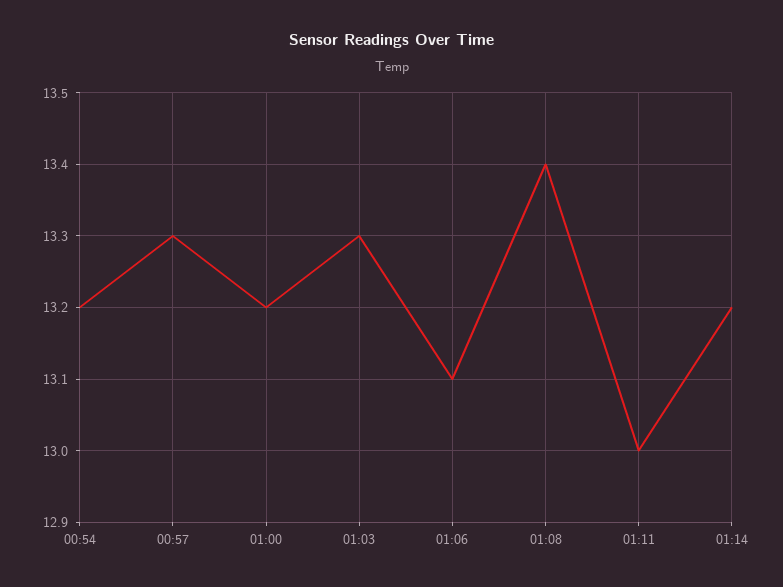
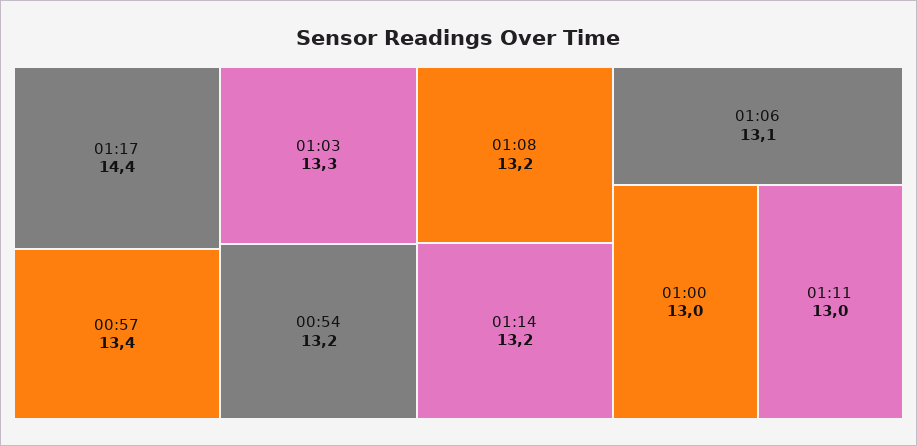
00:57: 13.3 -> 13.4
01:00: 13.2 -> 13
01:08: 13.4 -> 13.2
01:17: none -> 14.4

